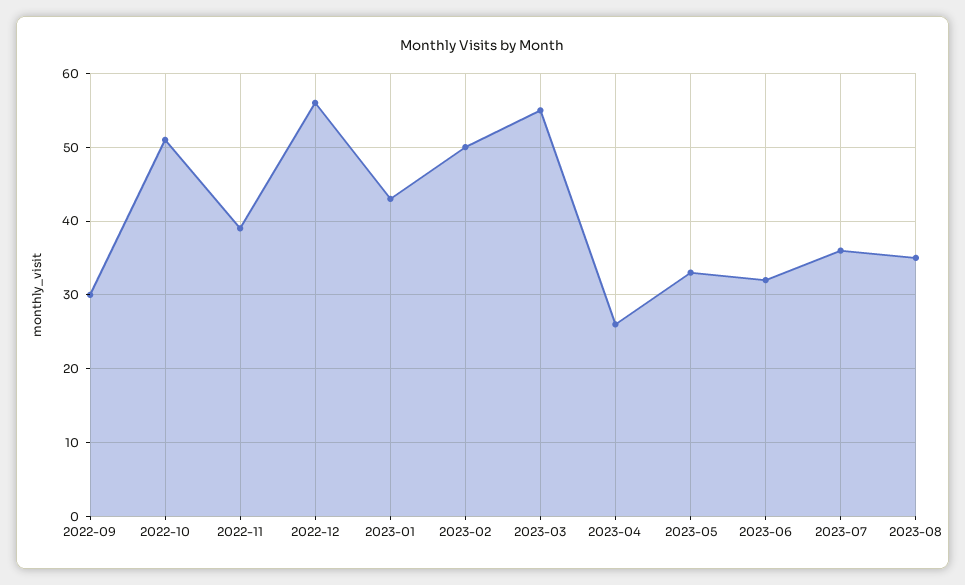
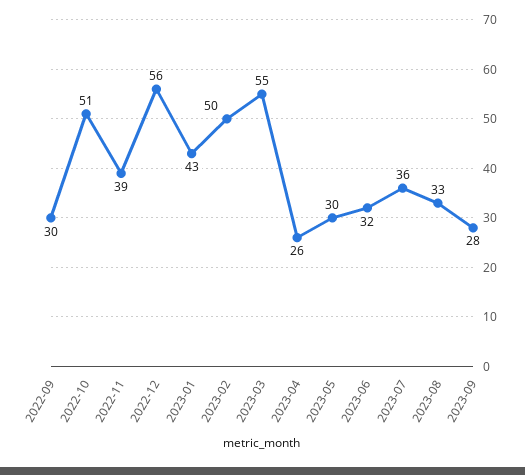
2023-05: 33 -> 30
2023-08: 35 -> 33
2023-09: none -> 28

